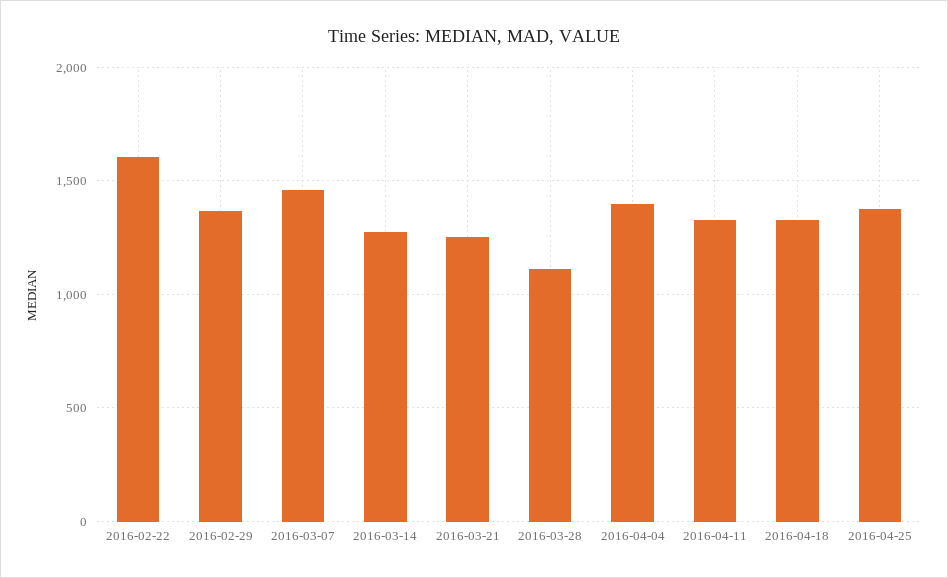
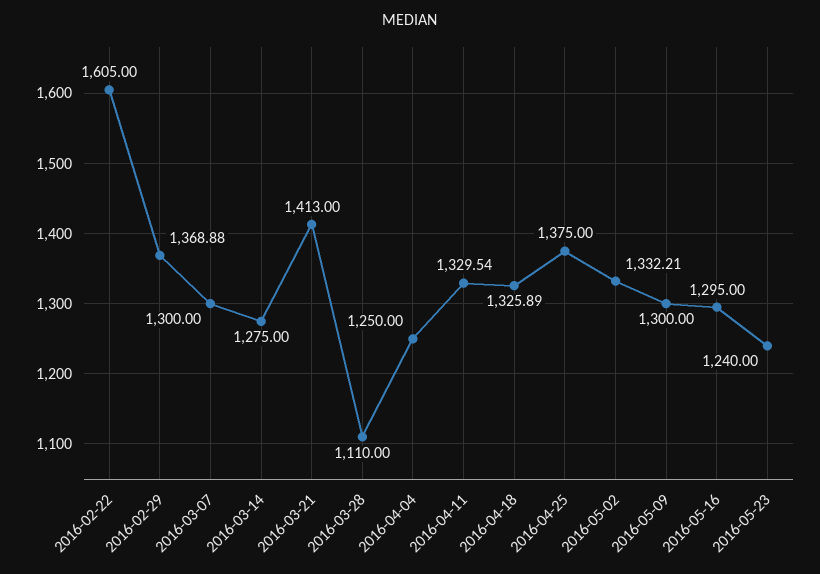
2016-03-07: 1450 -> 1300
2016-03-21: 1250 -> 1413
2016-04-04: 1400 -> 1250
2016-05-02: none -> 1332.21
2016-05-09: none -> 1300
2016-05-16: none -> 1295
2016-05-23: none -> 1240

